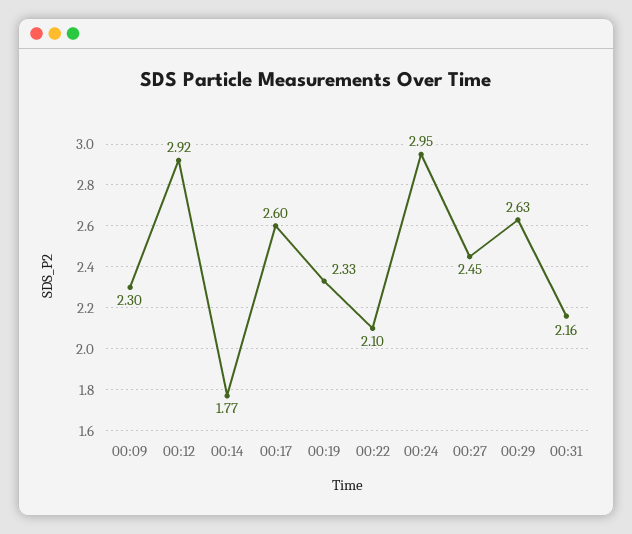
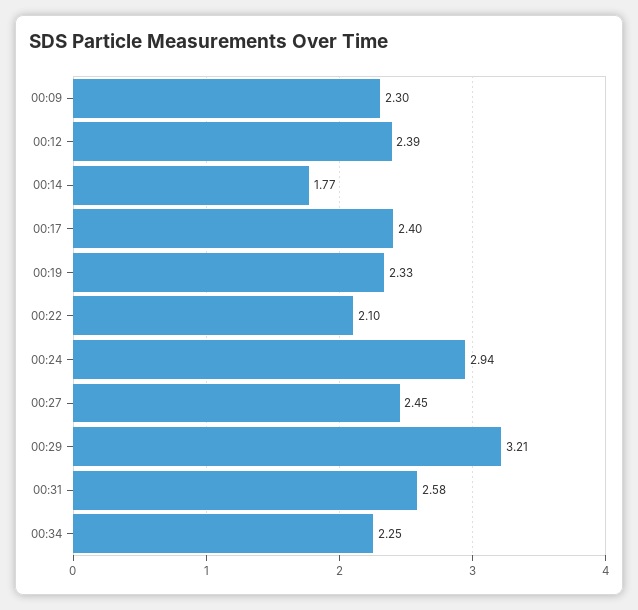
00:12: 2.92 -> 2.39
00:17: 2.6 -> 2.4
00:24: 2.95 -> 2.94
00:29: 2.63 -> 3.21
00:31: 2.16 -> 2.58
00:34: none -> 2.25

